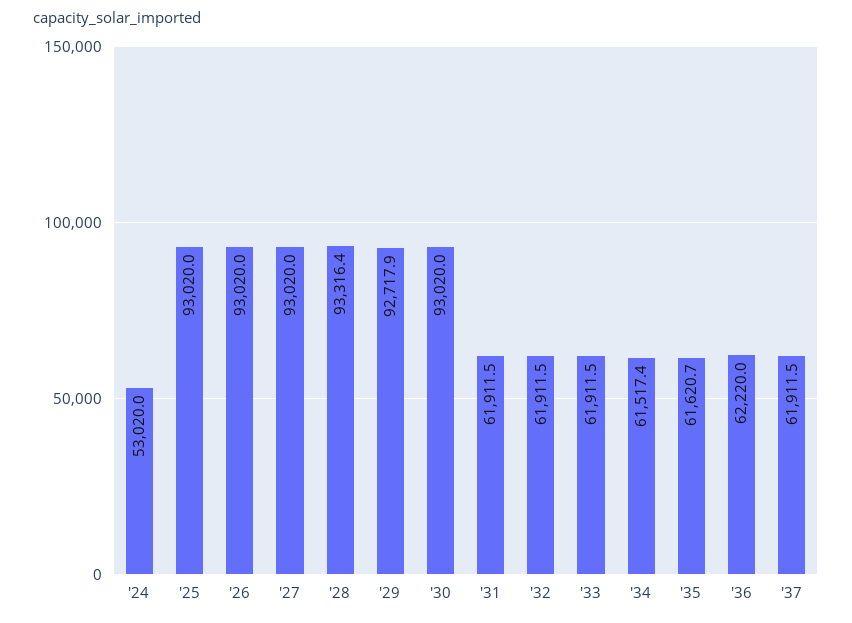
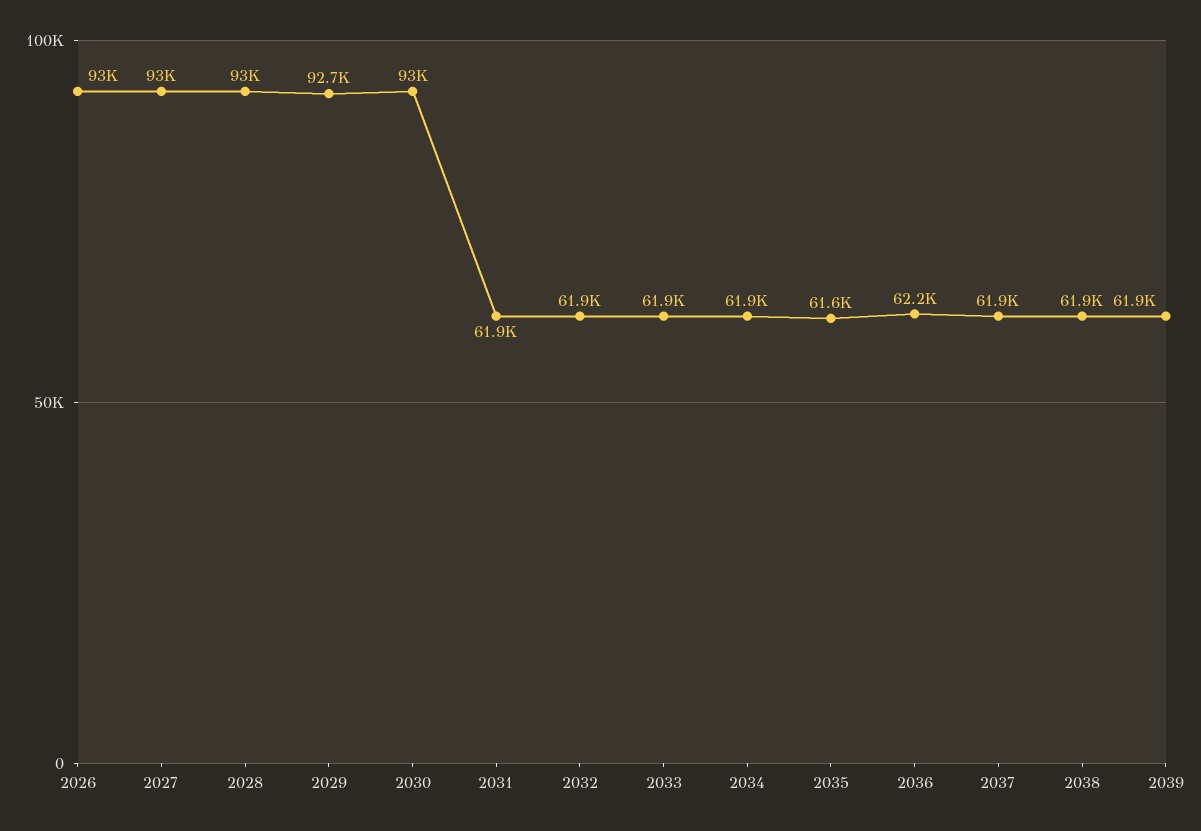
'24: 53020 -> none
'25: 93020 -> none
'28: 93316.4 -> 93000
'34: 61517.4 -> 61900
2038: none -> 61900
2039: none -> 61900

